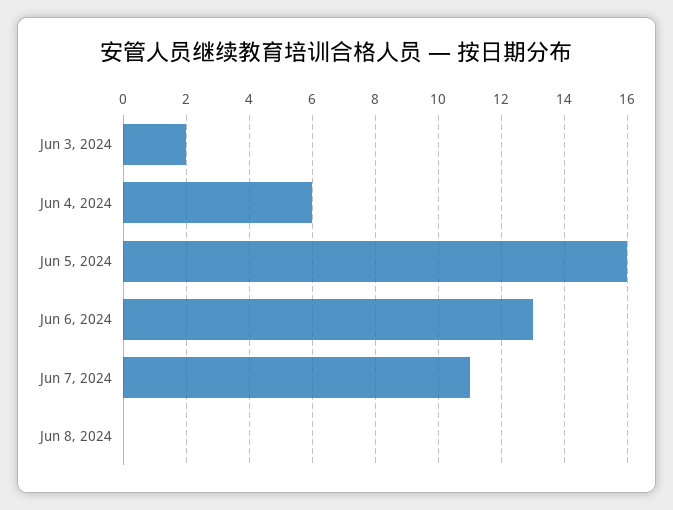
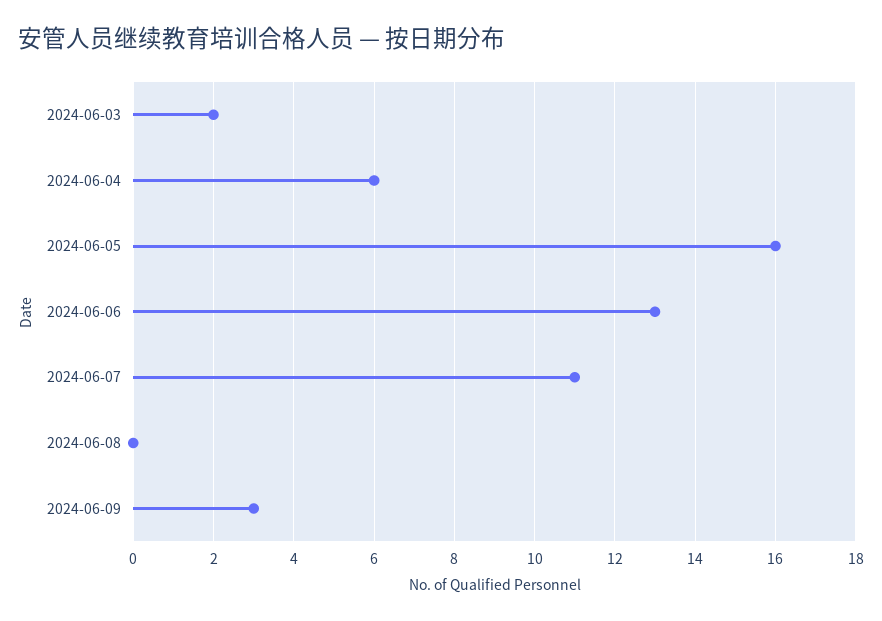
2024-06-09: none -> 3

